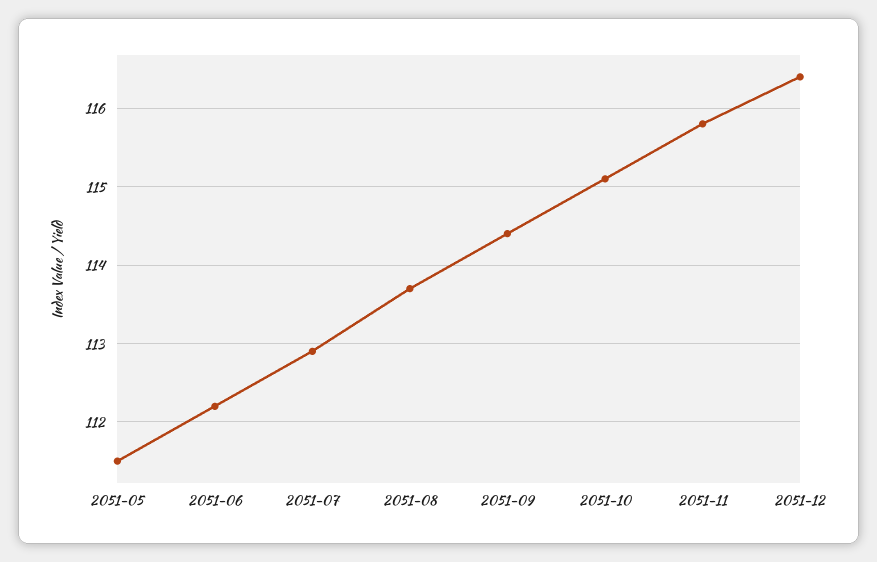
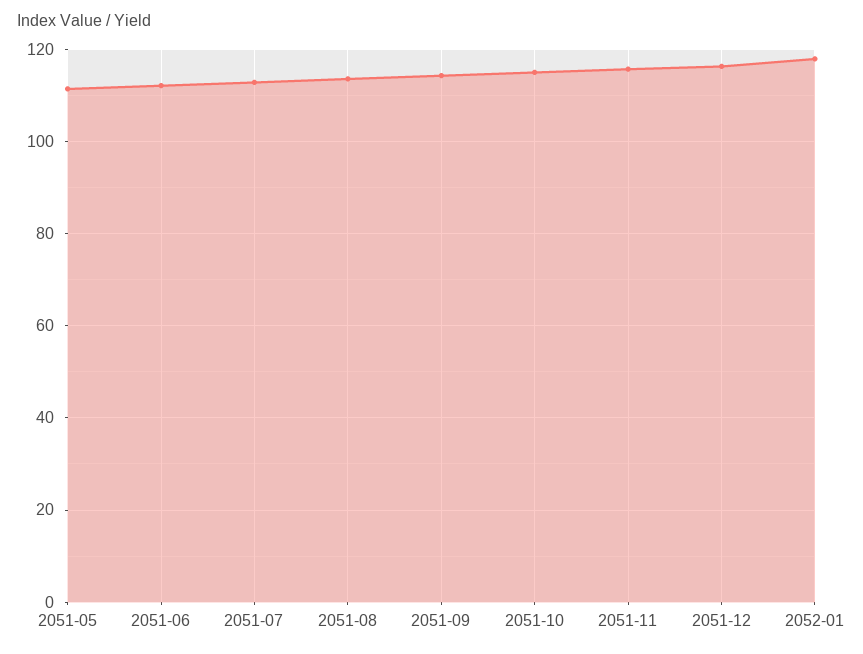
2052-01: none -> 118

